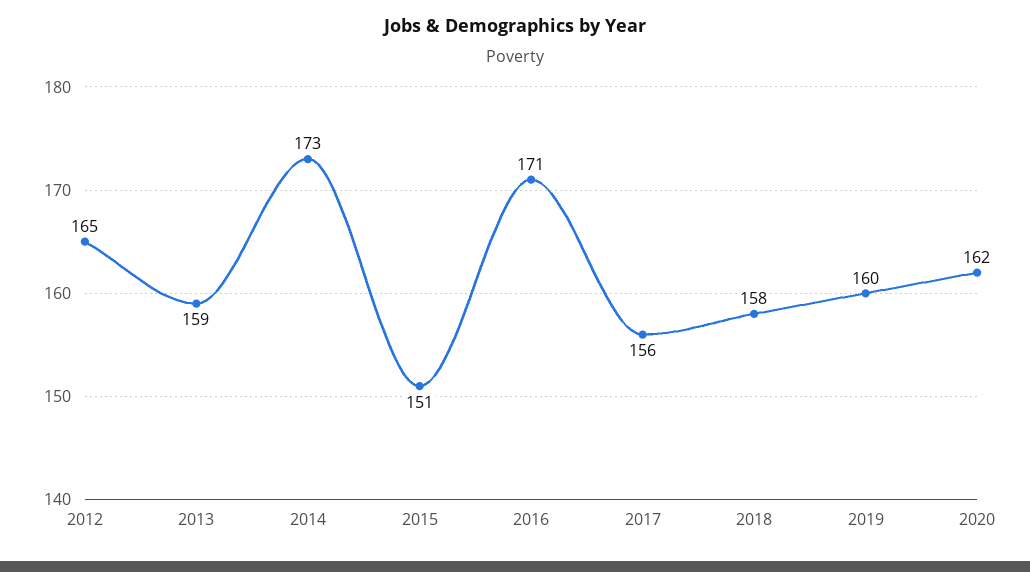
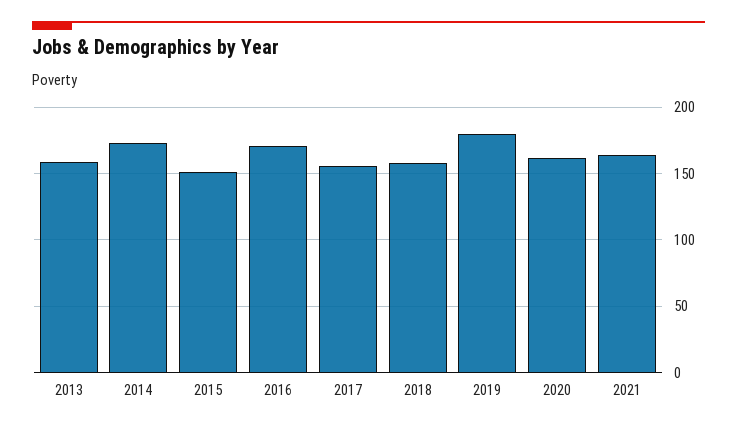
2012: 165 -> none
2019: 160 -> 180
2021: none -> 165

